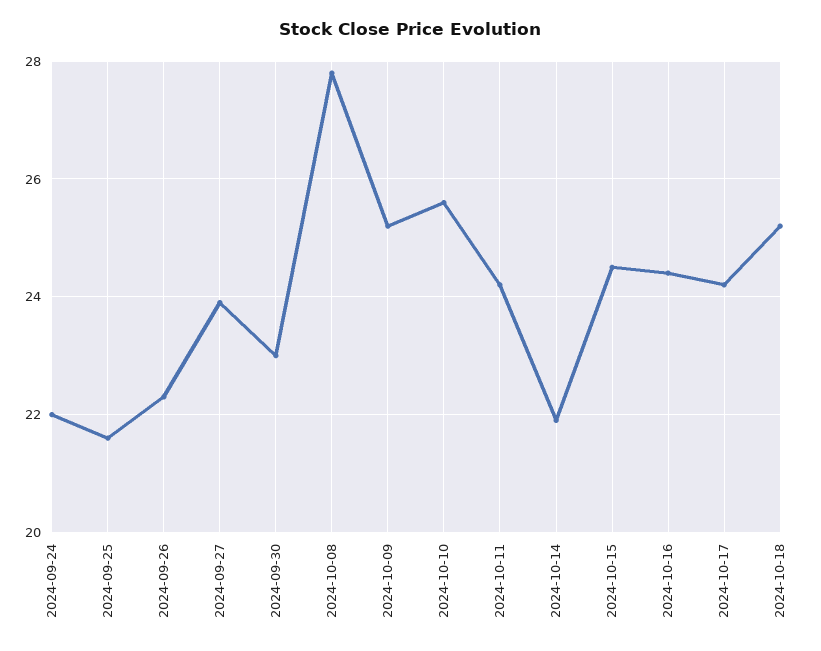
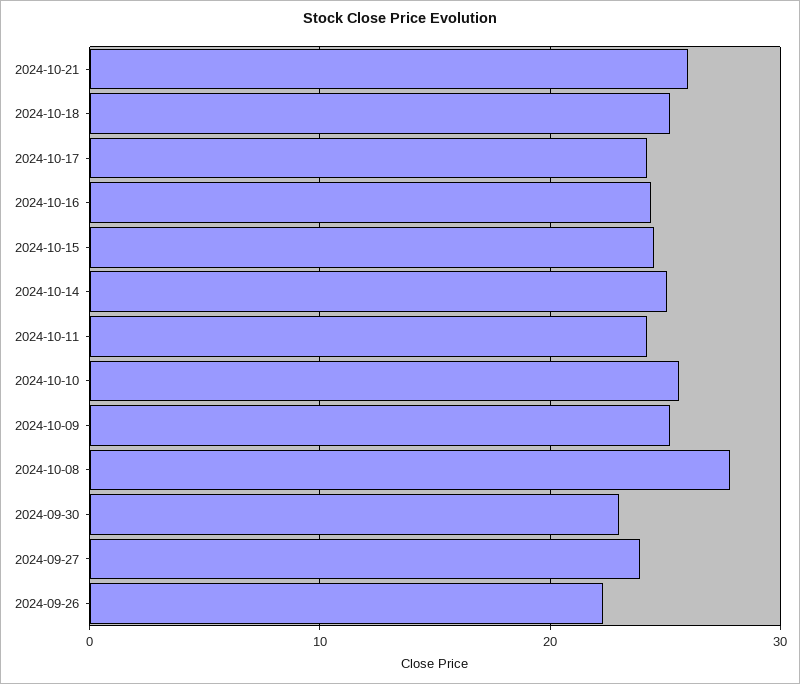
2024-09-24: 22 -> none
2024-09-25: 21.5 -> none
2024-10-14: 22 -> 25
2024-10-21: none -> 26

